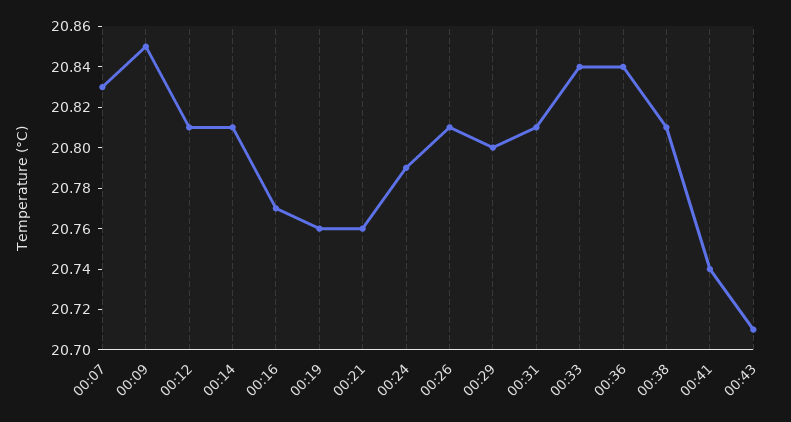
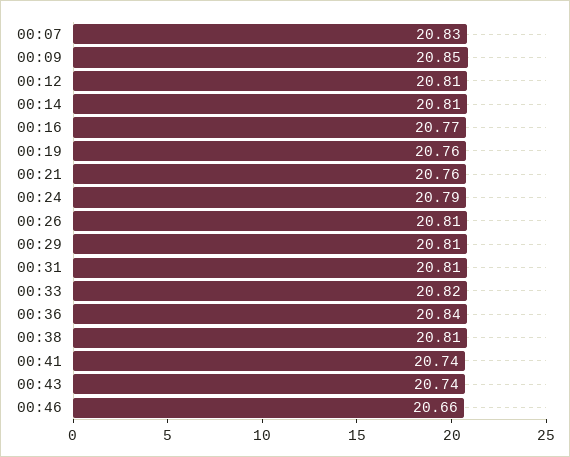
00:29: 20.8 -> 20.81
00:33: 20.84 -> 20.82
00:43: 20.71 -> 20.74
00:46: none -> 20.66

